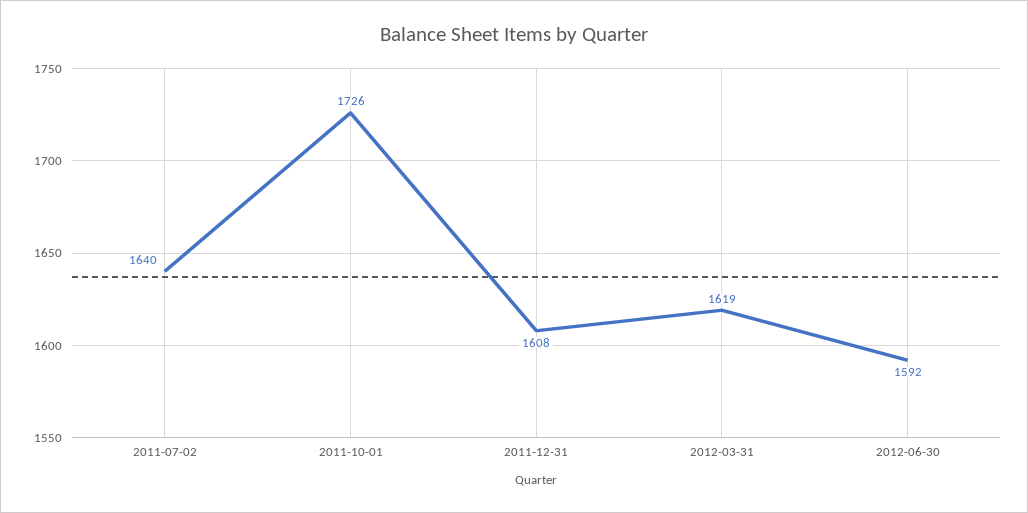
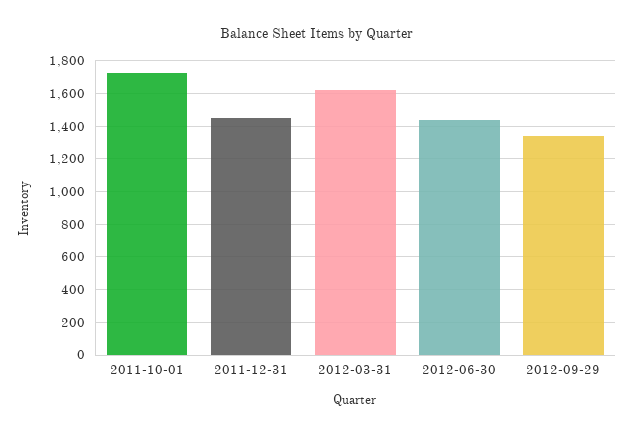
2011-07-02: 1640 -> none
2011-12-31: 1608 -> 1450
2012-06-30: 1592 -> 1450
2012-09-29: none -> 1350

